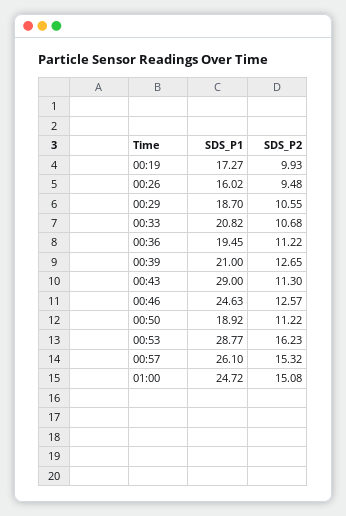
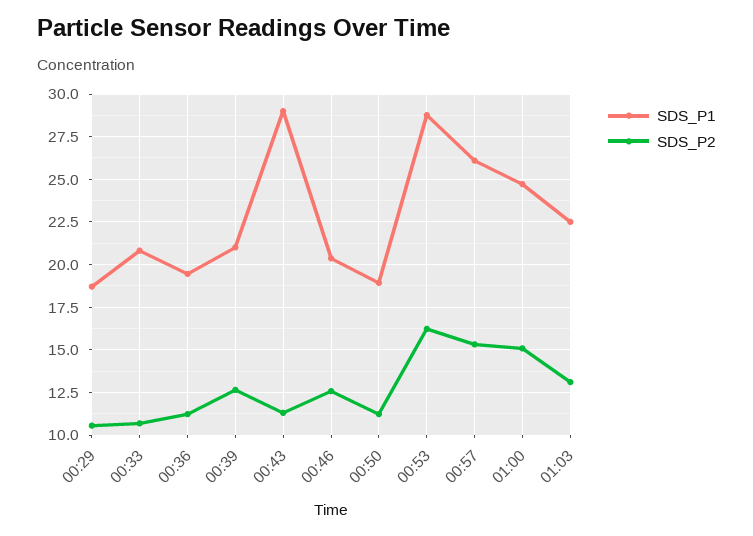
SDS_P1, 00:19: 17.27 -> none
SDS_P2, 00:19: 9.93 -> none
SDS_P1, 00:26: 16.02 -> none
SDS_P2, 00:26: 9.48 -> none
SDS_P1, 00:46: 24.63 -> 20.5
SDS_P1, 01:03: none -> 22.5
SDS_P2, 01:03: none -> 13

